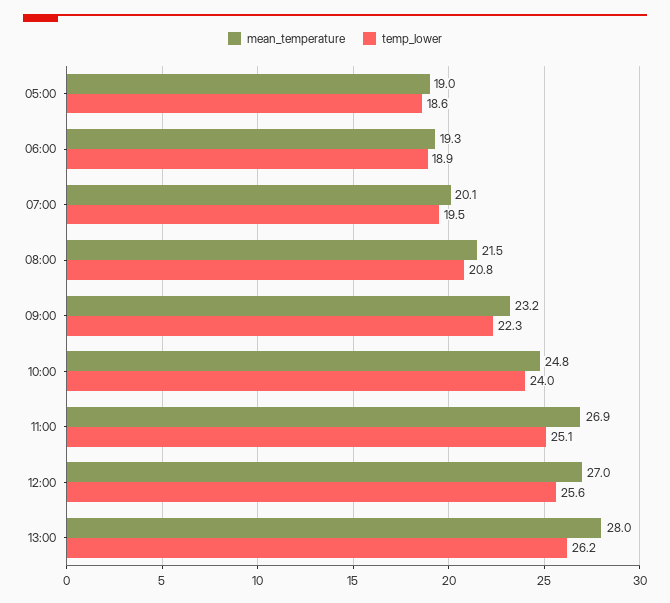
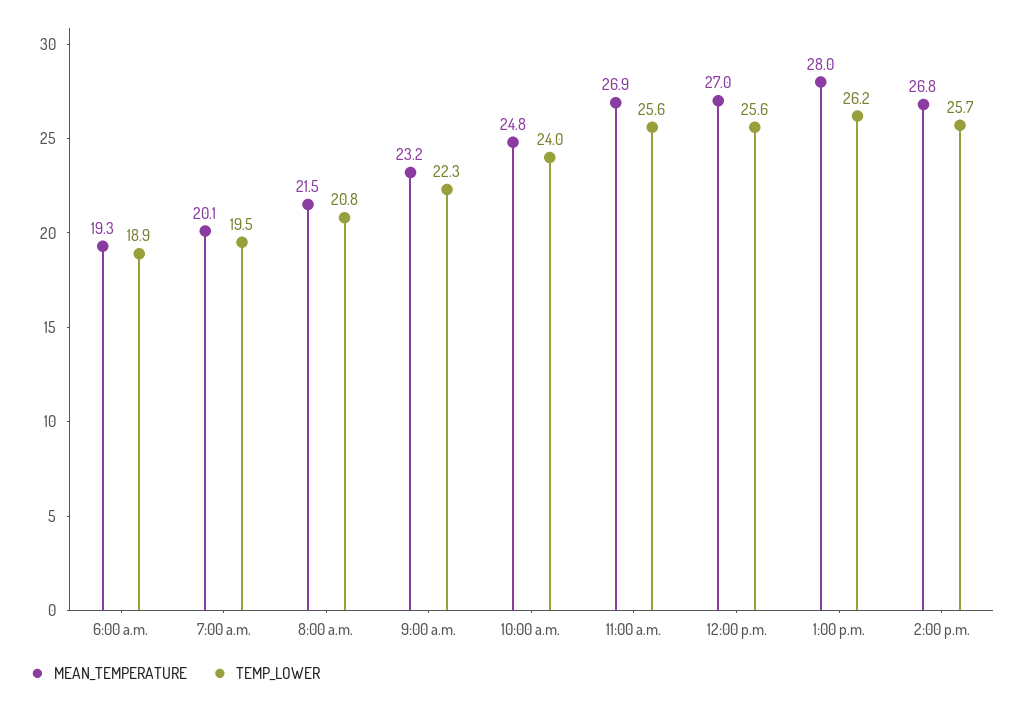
mean_temperature, 05:00: 19 -> none
temp_lower, 05:00: 18.6 -> none
temp_lower, 11:00: 25.1 -> 25.6
mean_temperature, 2:00 p.m.: none -> 26.8
temp_lower, 2:00 p.m.: none -> 25.7

